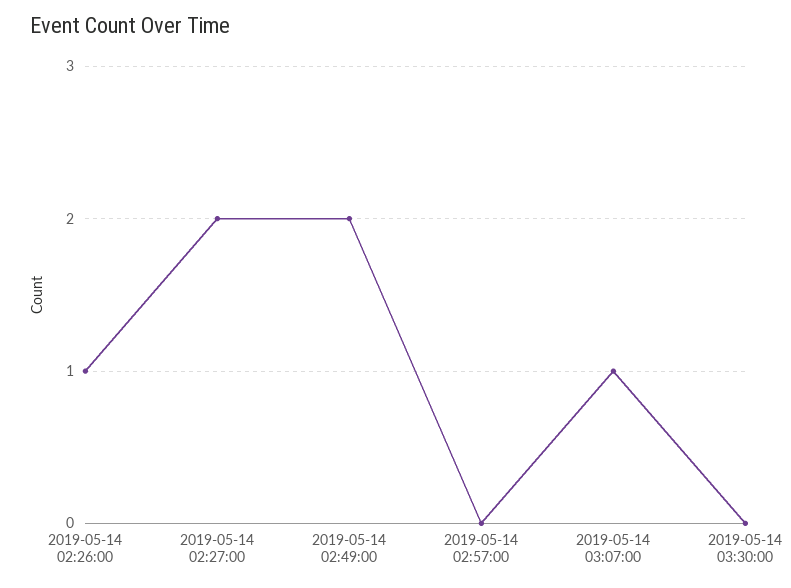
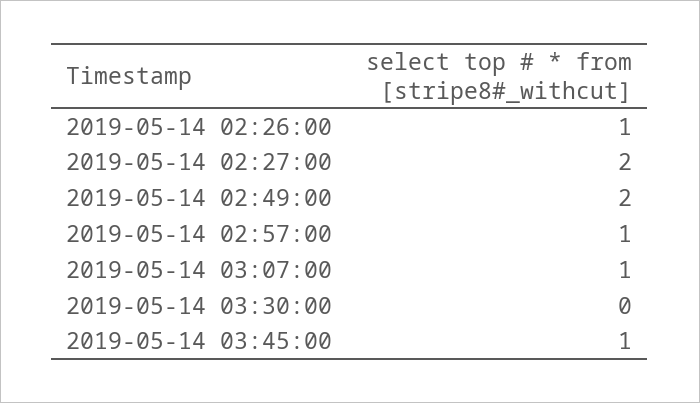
2019-05-14 02:57:00: 0 -> 1
2019-05-14 03:45:00: none -> 1

